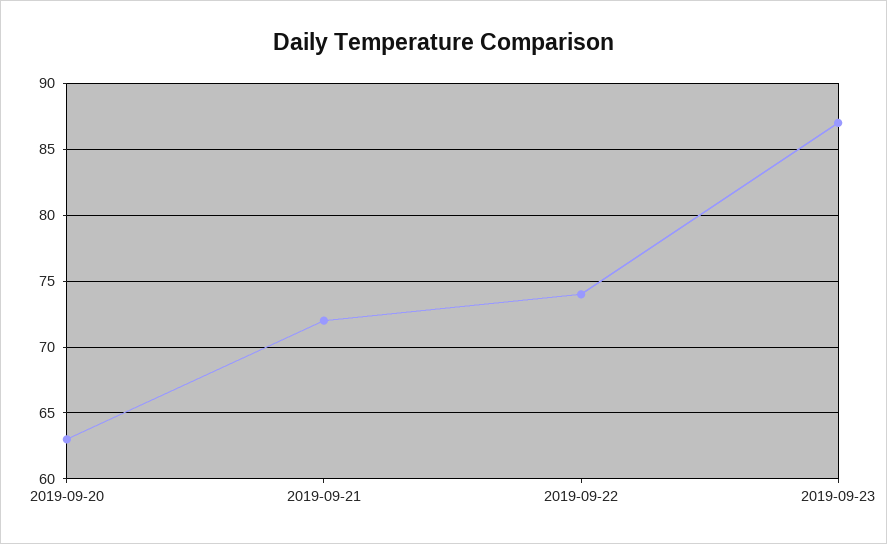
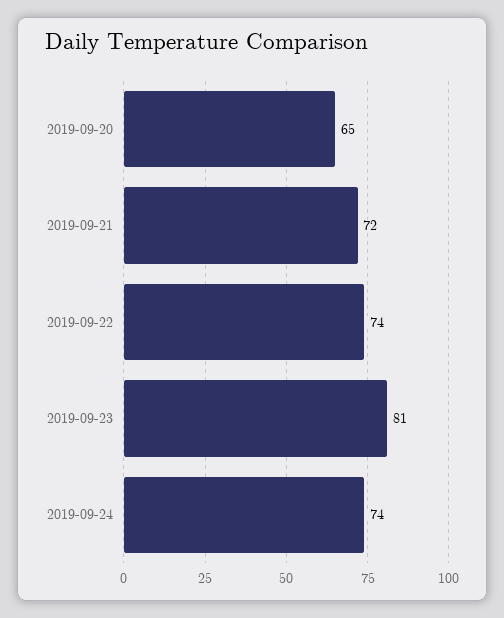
2019-09-20: 63 -> 65
2019-09-23: 87 -> 81
2019-09-24: none -> 74

